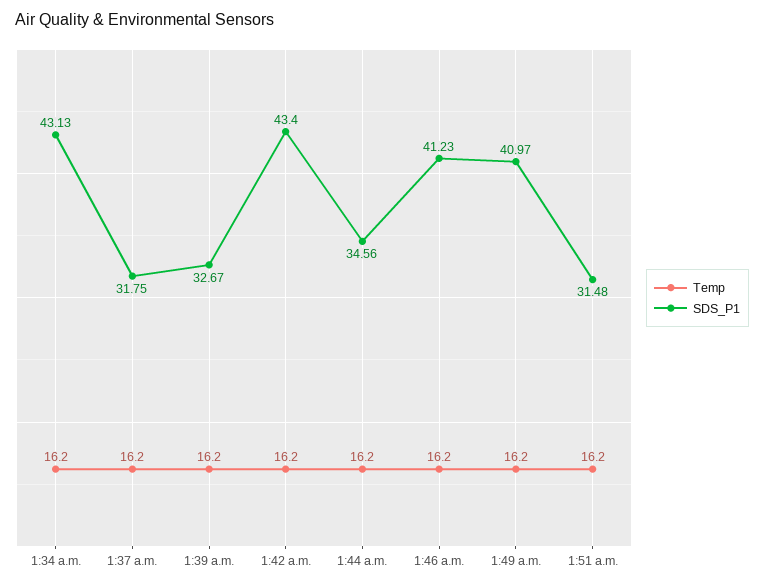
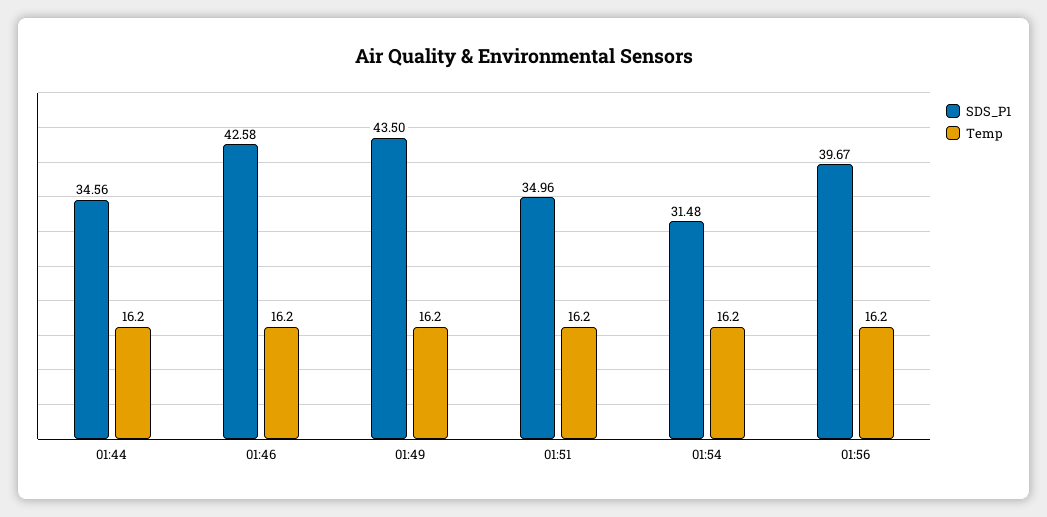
Temp, 1:34 a.m.: 16.2 -> none
SDS_P1, 1:34 a.m.: 43.13 -> none
Temp, 1:37 a.m.: 16.2 -> none
SDS_P1, 1:37 a.m.: 31.75 -> none
Temp, 1:39 a.m.: 16.2 -> none
SDS_P1, 1:39 a.m.: 32.67 -> none
Temp, 1:42 a.m.: 16.2 -> none
SDS_P1, 1:42 a.m.: 43.4 -> none
SDS_P1, 1:46 a.m.: 41.23 -> 42.58
SDS_P1, 1:49 a.m.: 40.97 -> 43.5
SDS_P1, 1:51 a.m.: 31.48 -> 34.96
SDS_P1, 01:54: none -> 31.48
Temp, 01:54: none -> 16.2
SDS_P1, 01:56: none -> 39.67
Temp, 01:56: none -> 16.2

